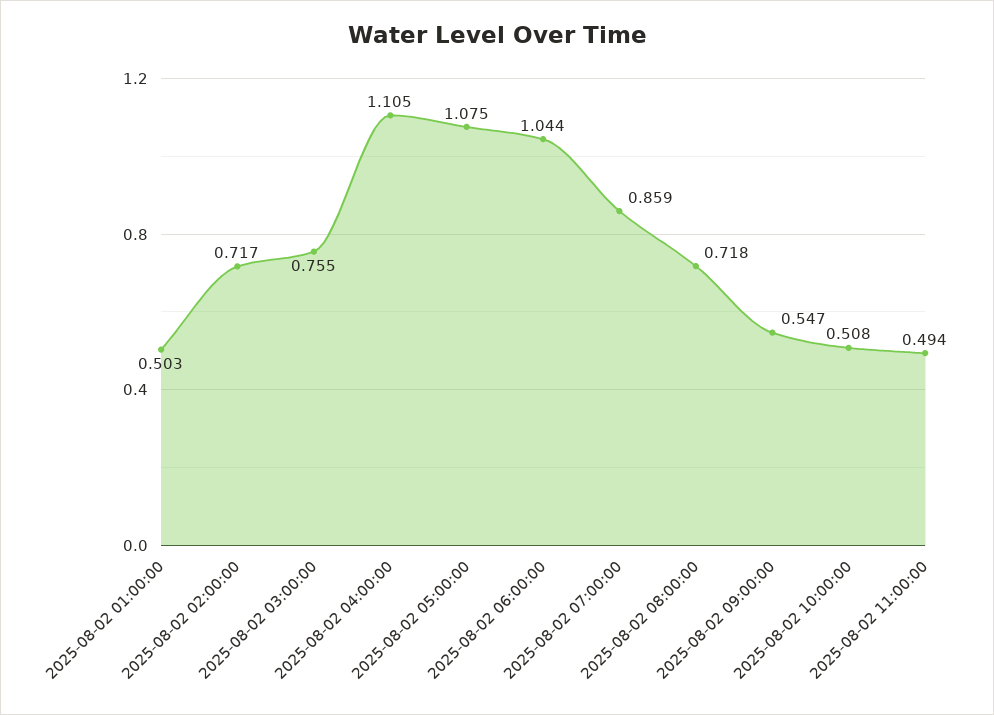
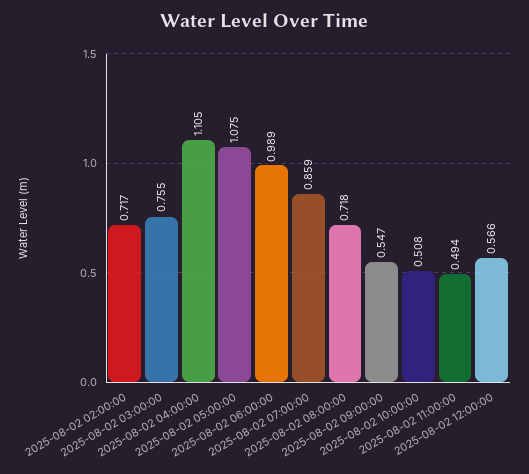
2025-08-02 01:00:00: 0.503 -> none
2025-08-02 06:00:00: 1.044 -> 0.989
2025-08-02 12:00:00: none -> 0.566

